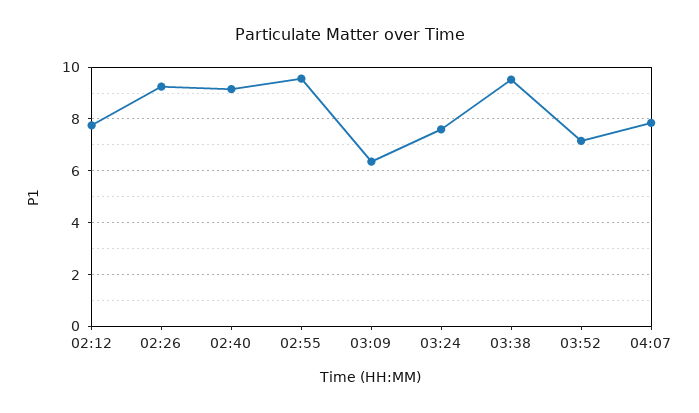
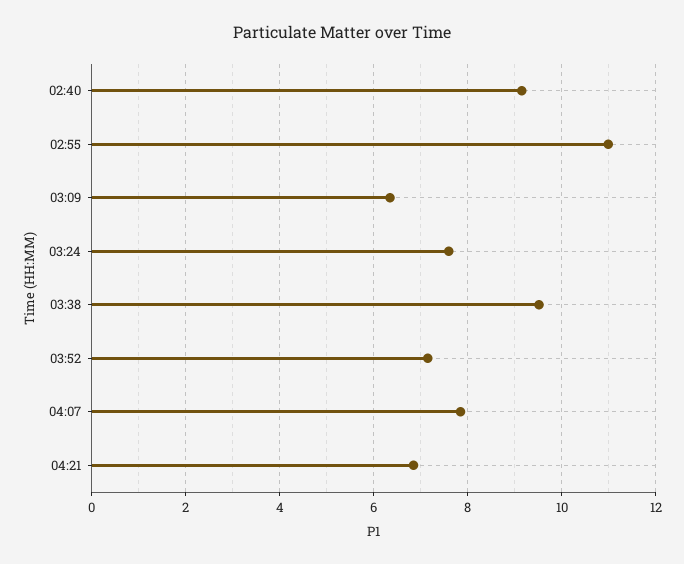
02:12: 7.75 -> none
02:26: 9.25 -> none
02:55: 9.5 -> 11
04:21: none -> 6.8

